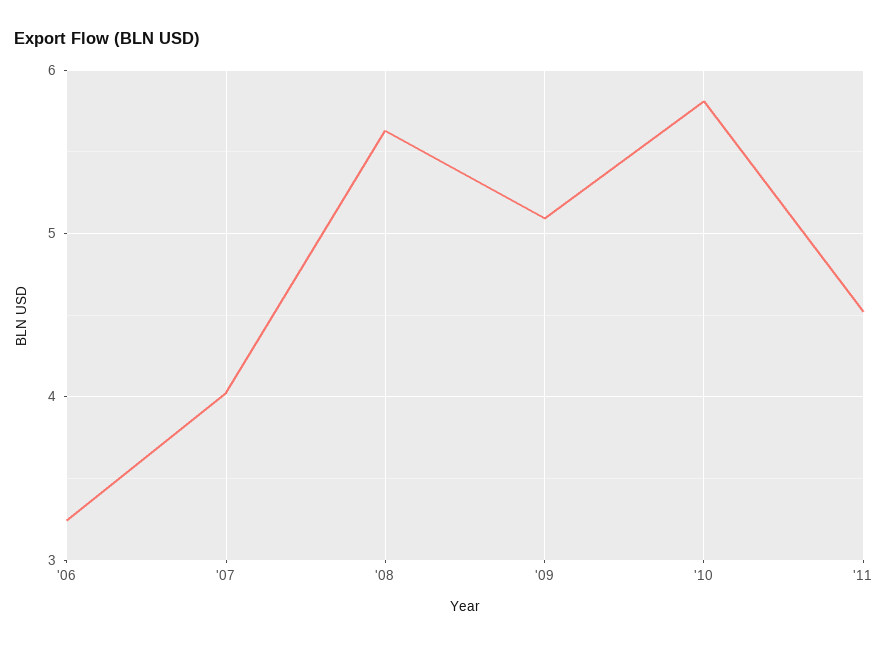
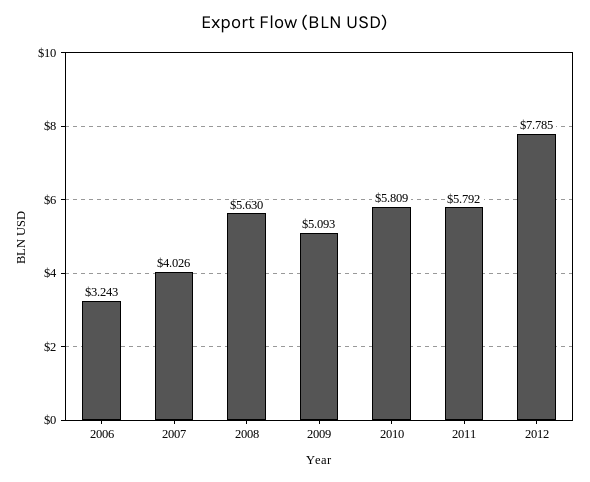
'11: 4.5 -> 5.792
2012: none -> 7.785

